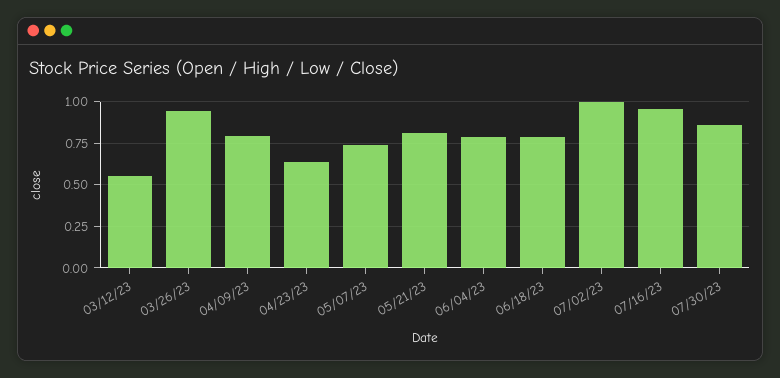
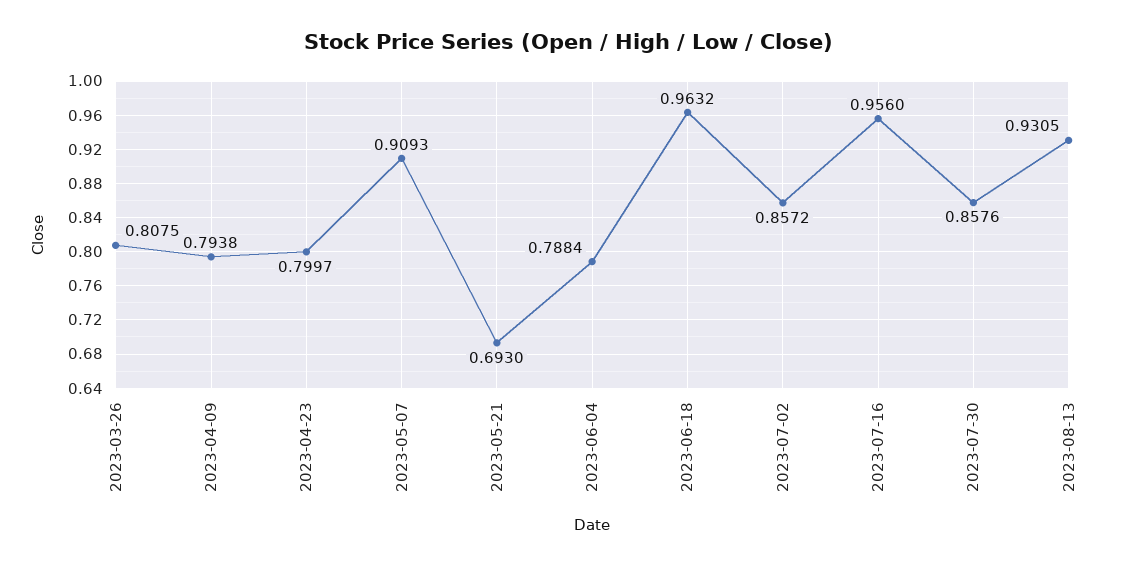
03/12/23: 0.55 -> none
03/26/23: 0.95 -> 0.8075
04/23/23: 0.65 -> 0.7997
05/07/23: 0.75 -> 0.9093
05/21/23: 0.8 -> 0.693
06/18/23: 0.8 -> 0.9632
07/02/23: 1 -> 0.8572
2023-08-13: none -> 0.9305

